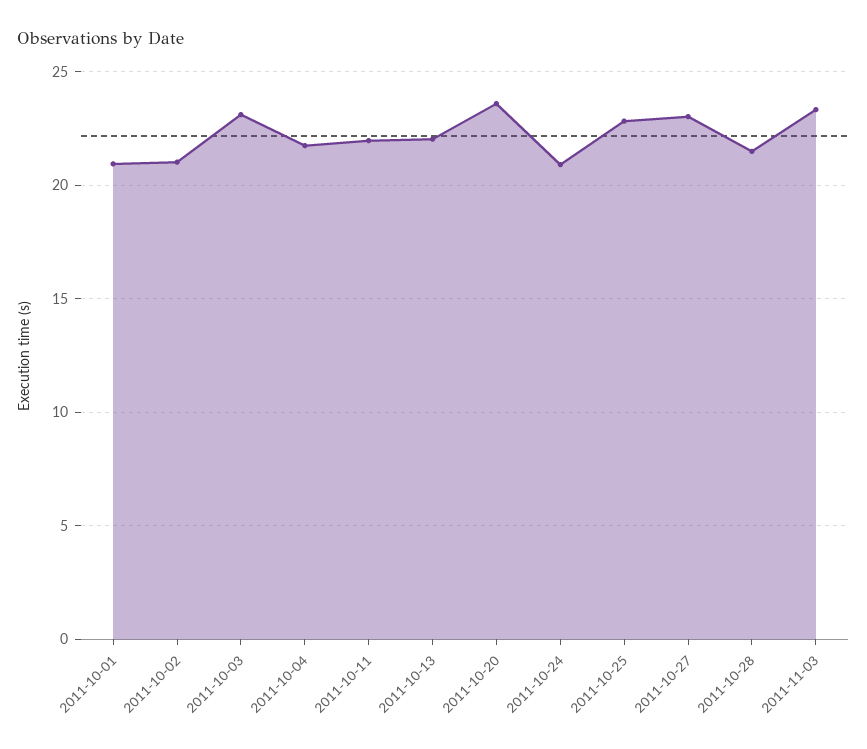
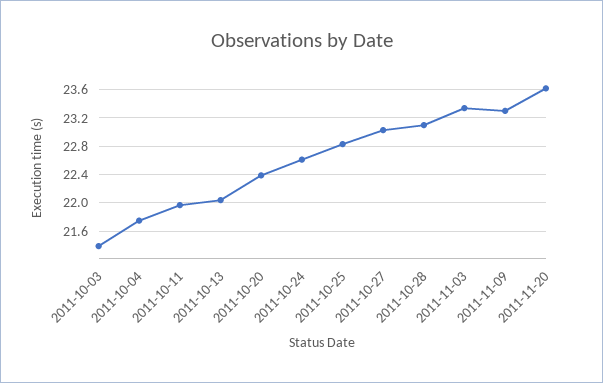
2011-10-01: 21 -> none
2011-10-02: 21 -> none
2011-10-03: 23 -> 21.4
2011-10-20: 23.5 -> 22.4
2011-10-24: 21 -> 22.6
2011-10-28: 21.5 -> 23.1
2011-11-09: none -> 23.3
2011-11-20: none -> 23.6

